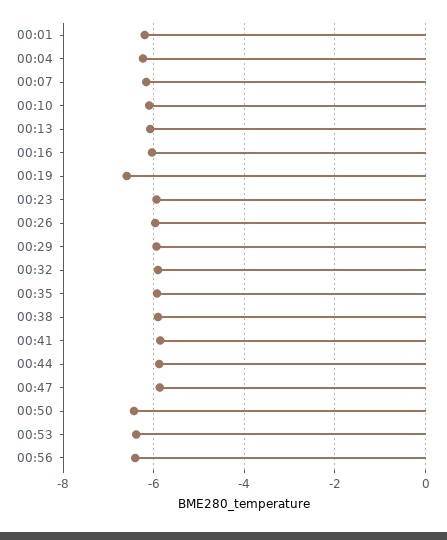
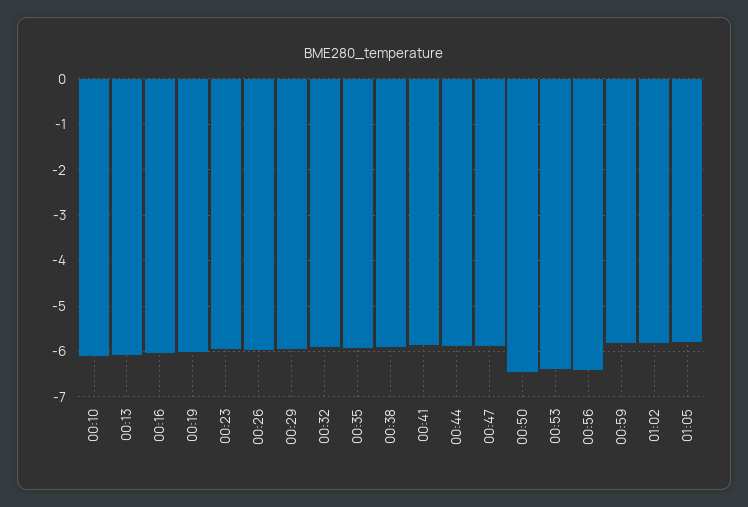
00:01: -6.2 -> none
00:04: -6.2 -> none
00:07: -6.2 -> none
00:19: -6.6 -> -6
00:59: none -> -5.8
01:02: none -> -5.8
01:05: none -> -5.8

